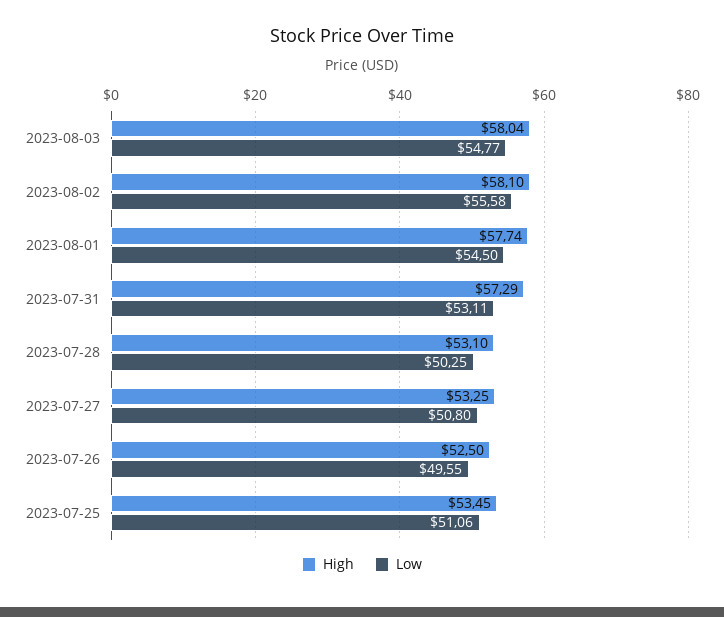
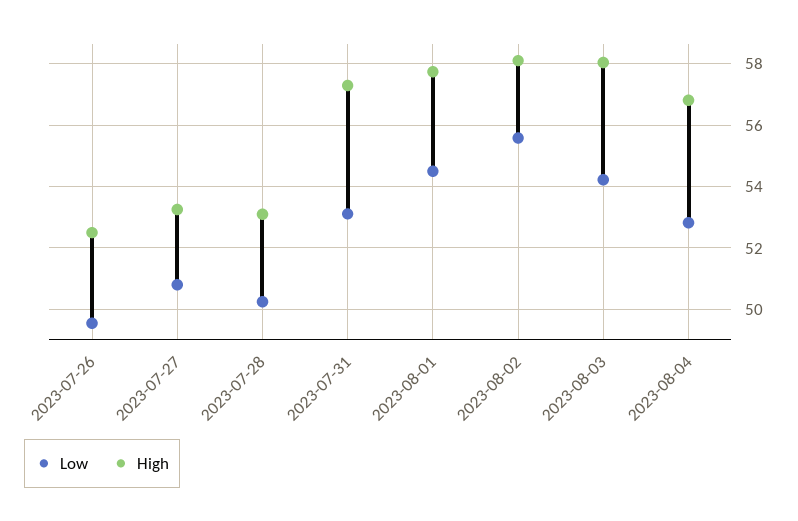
Low, 2023-08-03: 54.77 -> 54.2
High, 2023-07-25: 53.45 -> none
Low, 2023-07-25: 51.06 -> none
Low, 2023-08-04: none -> 52.8
High, 2023-08-04: none -> 56.8

